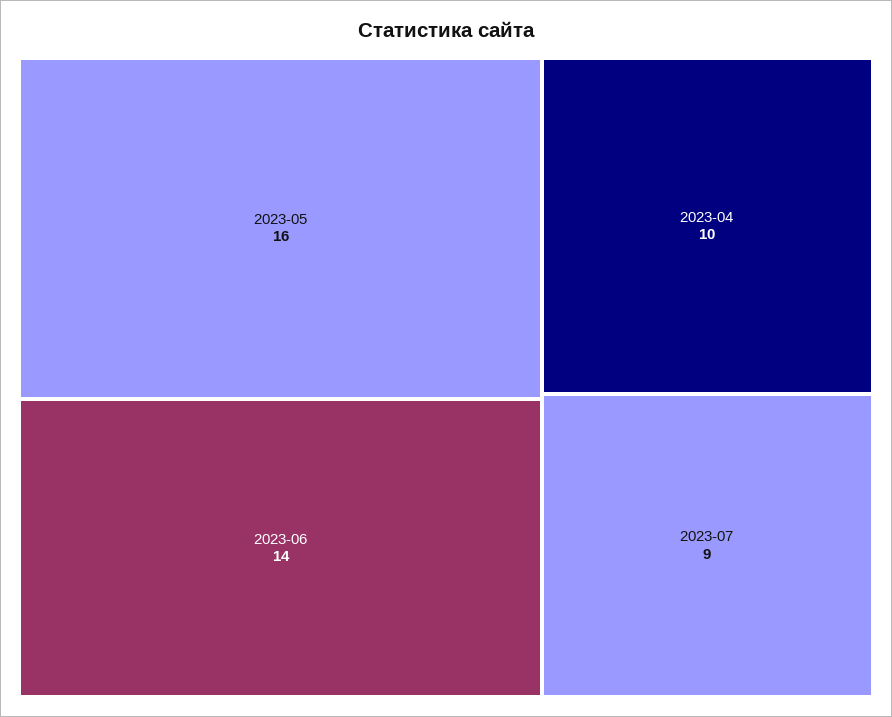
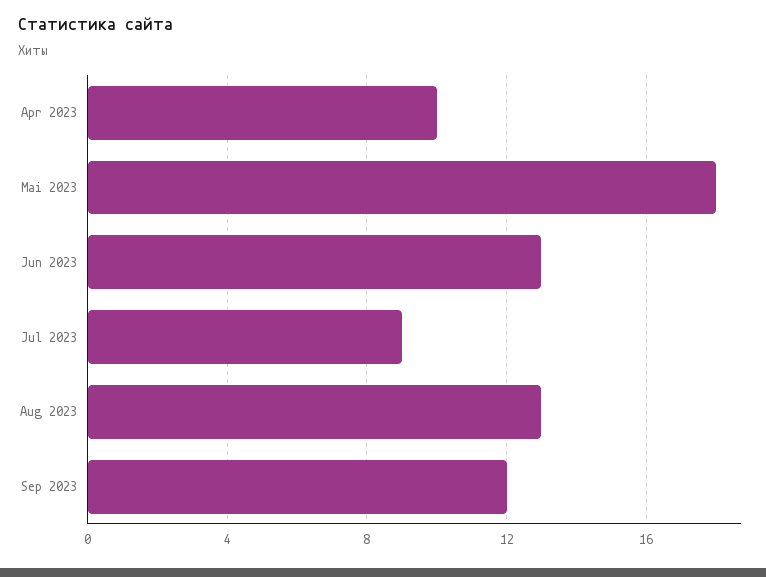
2023-05: 16 -> 18
2023-06: 14 -> 13
Aug 2023: none -> 13
Sep 2023: none -> 12

